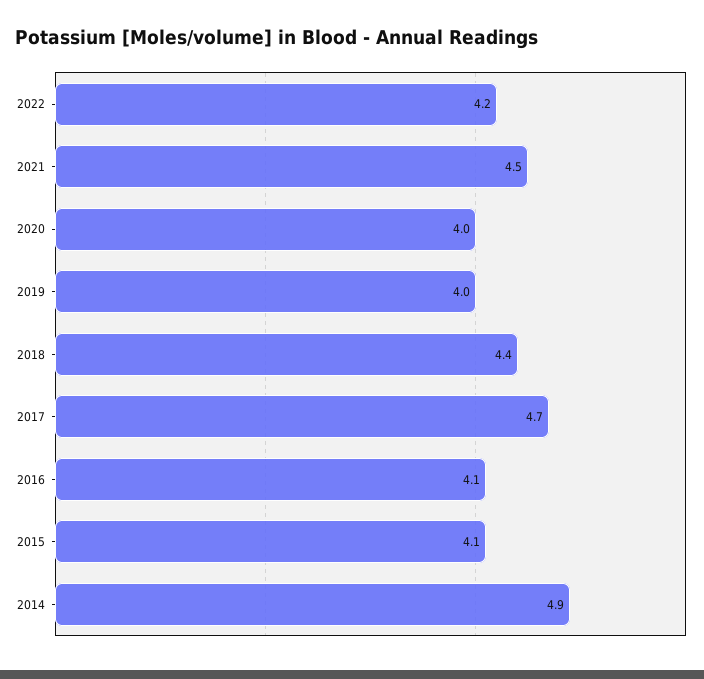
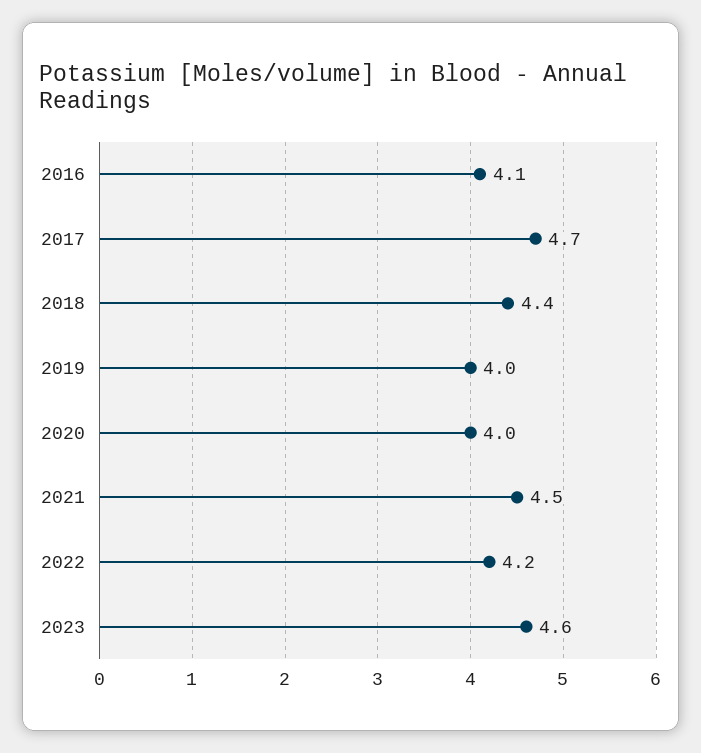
2015: 4.1 -> none
2014: 4.9 -> none
2023: none -> 4.6

